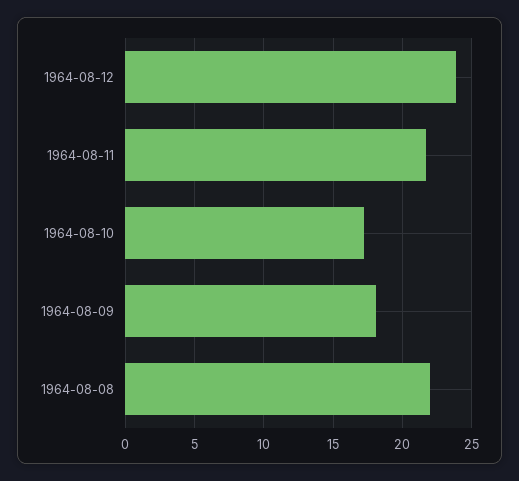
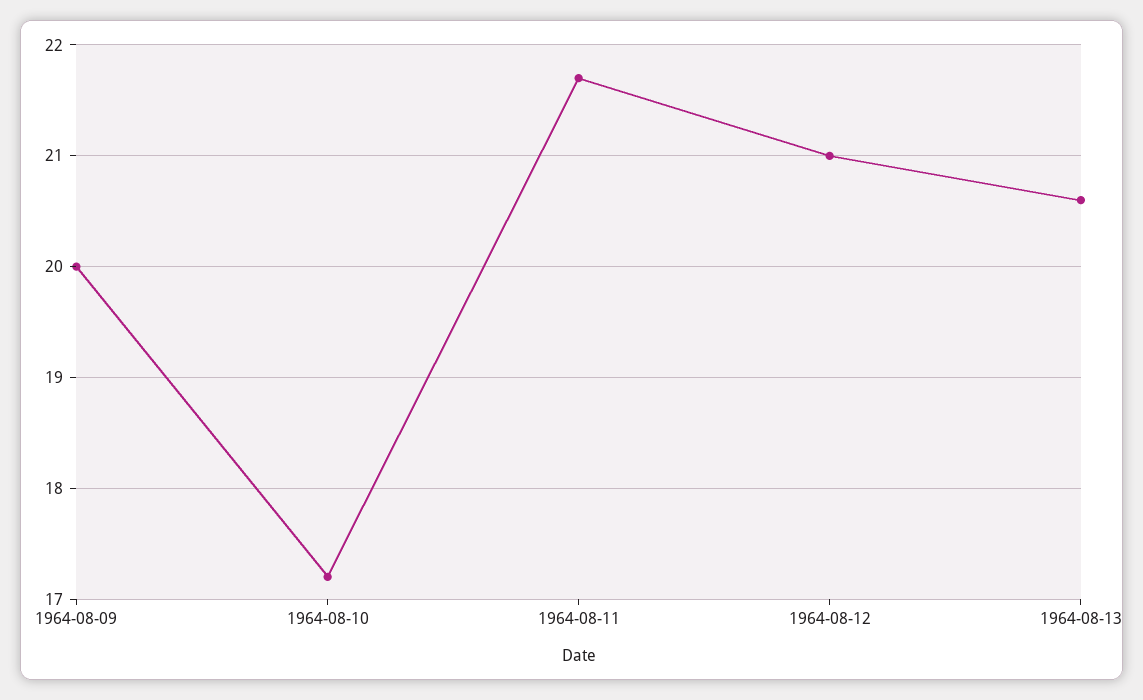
1964-08-12: 24 -> 21
1964-08-09: 18 -> 20
1964-08-08: 22 -> none
1964-08-13: none -> 20.6

